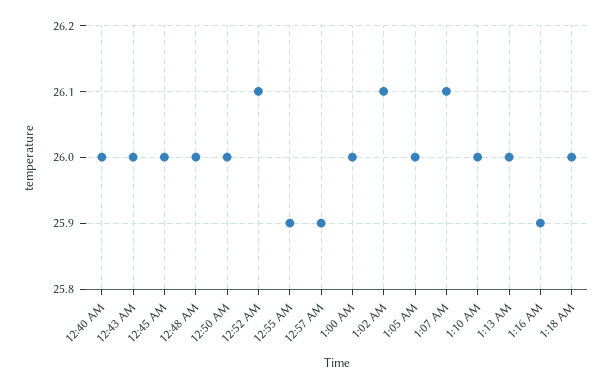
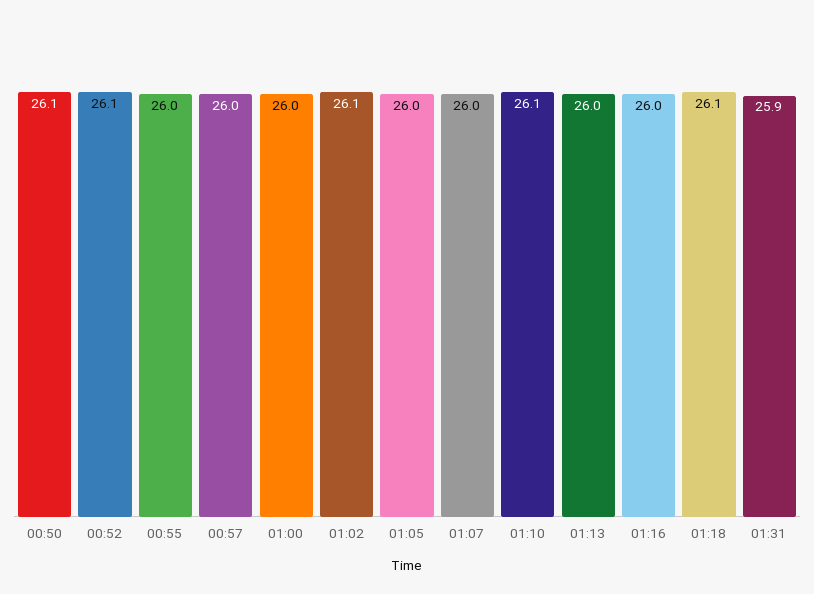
12:40 AM: 26 -> none
12:43 AM: 26 -> none
12:45 AM: 26 -> none
12:48 AM: 26 -> none
12:50 AM: 26 -> 26.1
12:55 AM: 25.9 -> 26
12:57 AM: 25.9 -> 26
1:07 AM: 26.1 -> 26
1:10 AM: 26 -> 26.1
1:16 AM: 25.9 -> 26
1:18 AM: 26 -> 26.1
01:31: none -> 25.9

